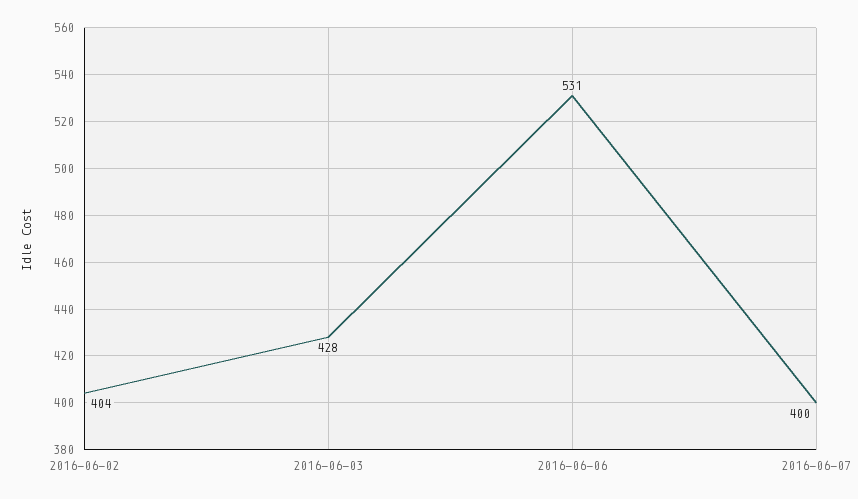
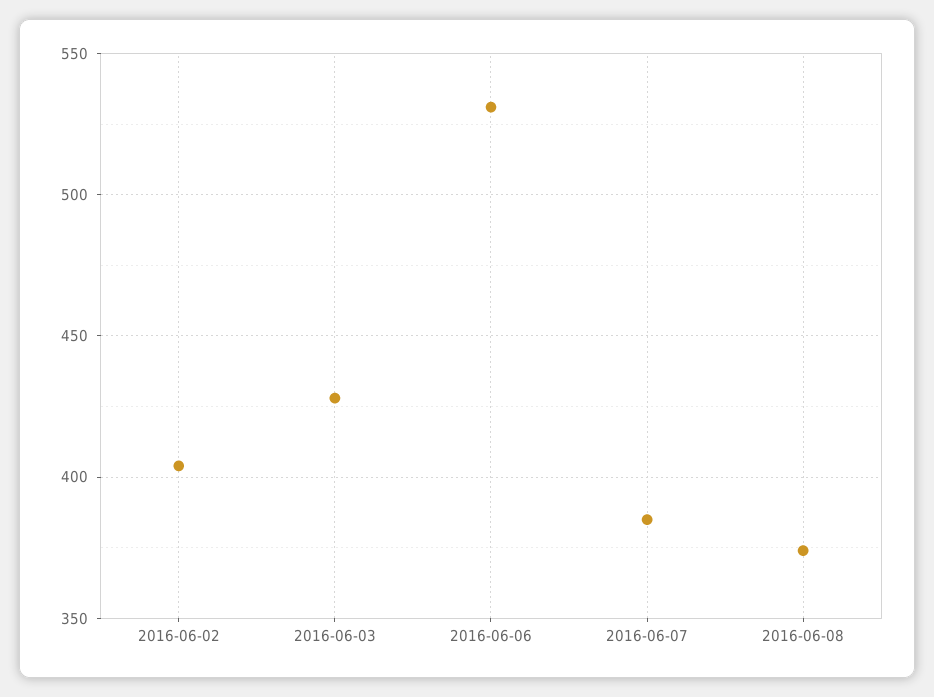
2016-06-07: 400 -> 385
2016-06-08: none -> 375

